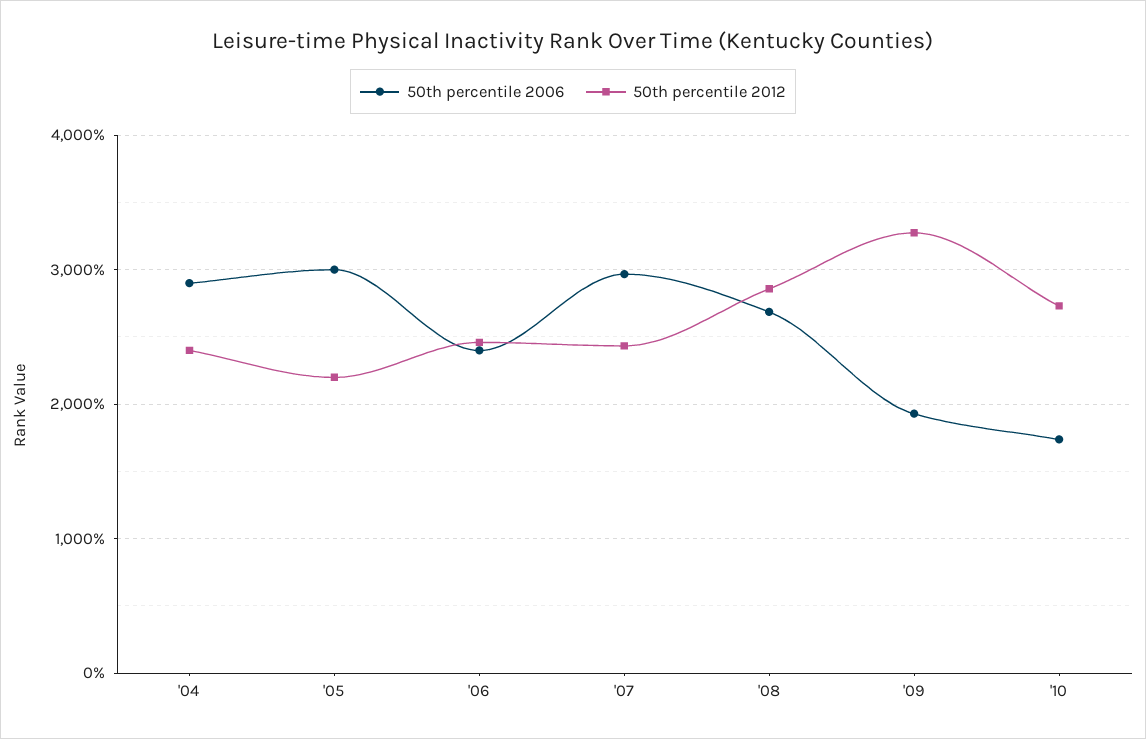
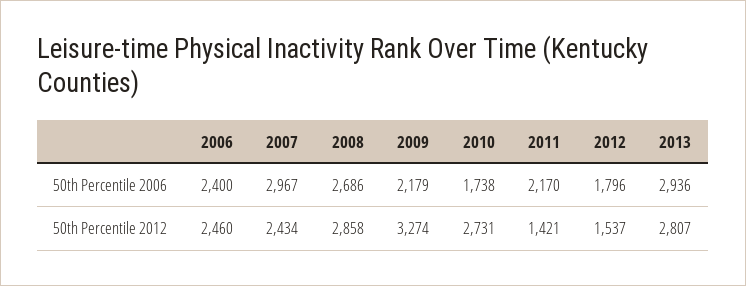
50th percentile 2006, '04: 2900 -> none
50th percentile 2012, '04: 2400 -> none
50th percentile 2006, '05: 3000 -> none
50th percentile 2012, '05: 2200 -> none
50th percentile 2006, '09: 1900 -> 2179
50th percentile 2006, 2011: none -> 2170
50th percentile 2006, 2012: none -> 1796
50th percentile 2006, 2013: none -> 2936
50th percentile 2012, 2011: none -> 1421
50th percentile 2012, 2012: none -> 1537
50th percentile 2012, 2013: none -> 2807

